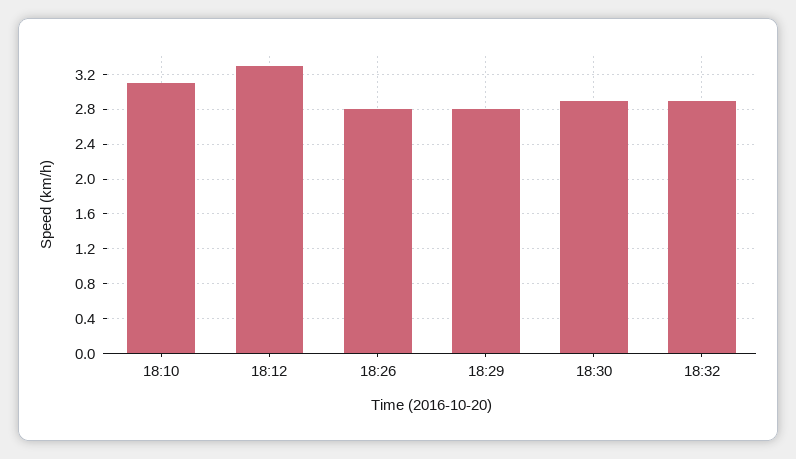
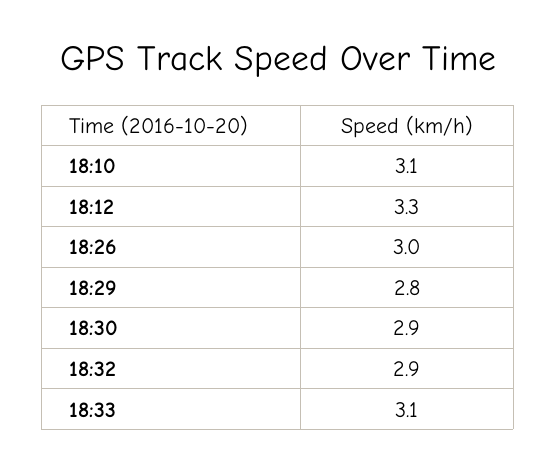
18:26: 2.8 -> 3
18:33: none -> 3.1

